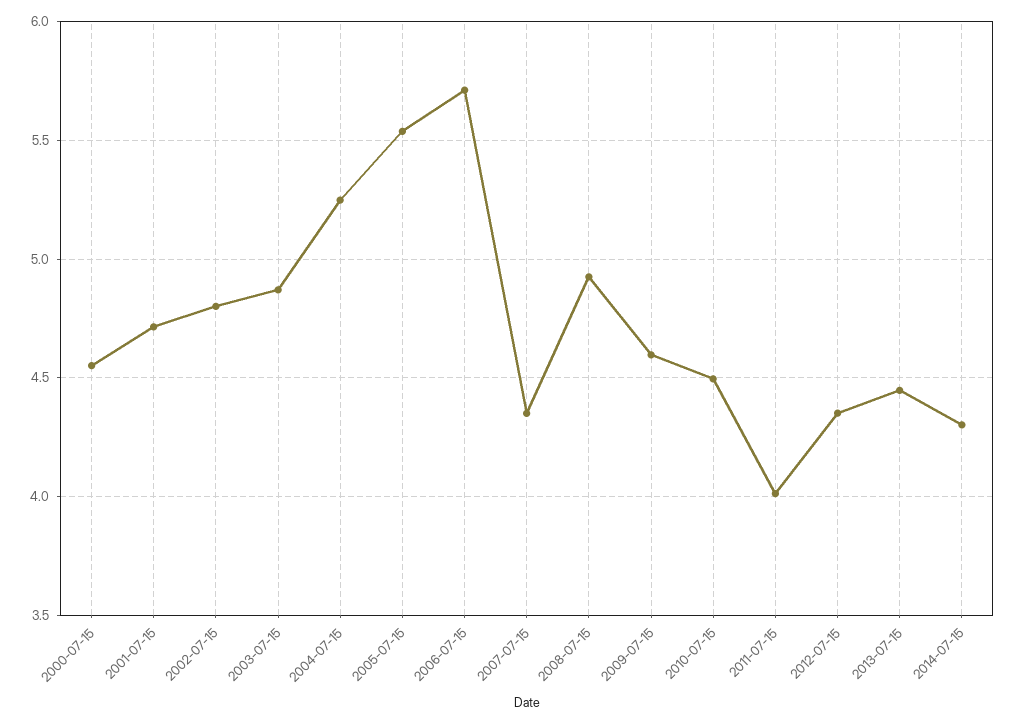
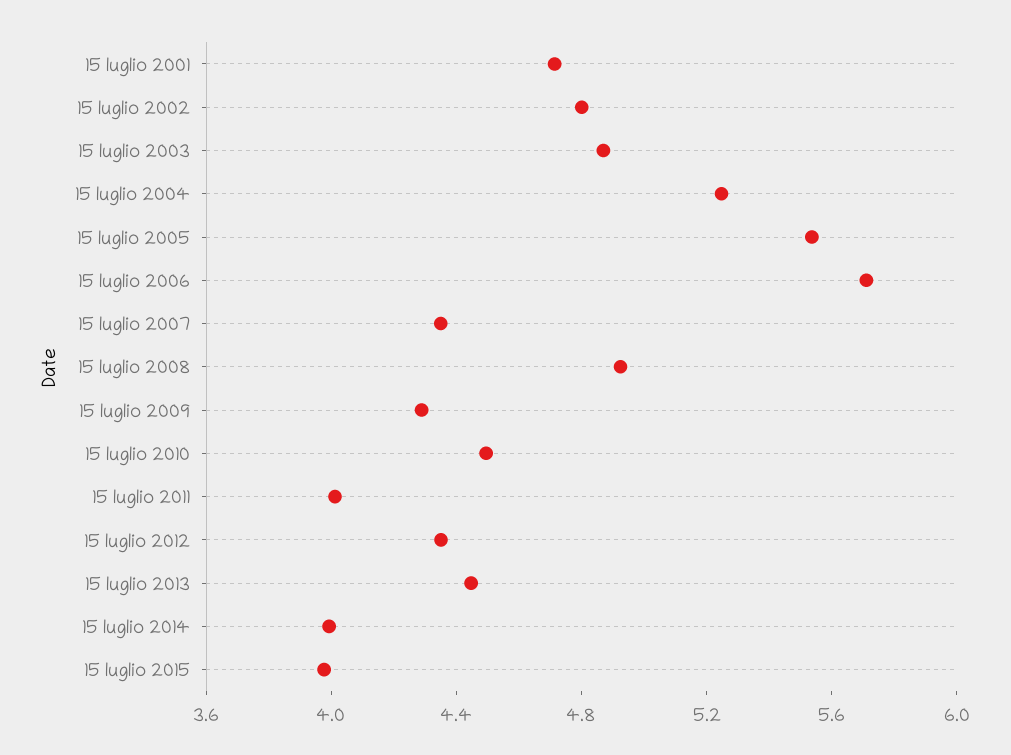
2000-07-15: 4.55 -> none
2009-07-15: 4.6 -> 4.3
2014-07-15: 4.3 -> 4
15 luglio 2015: none -> 4

